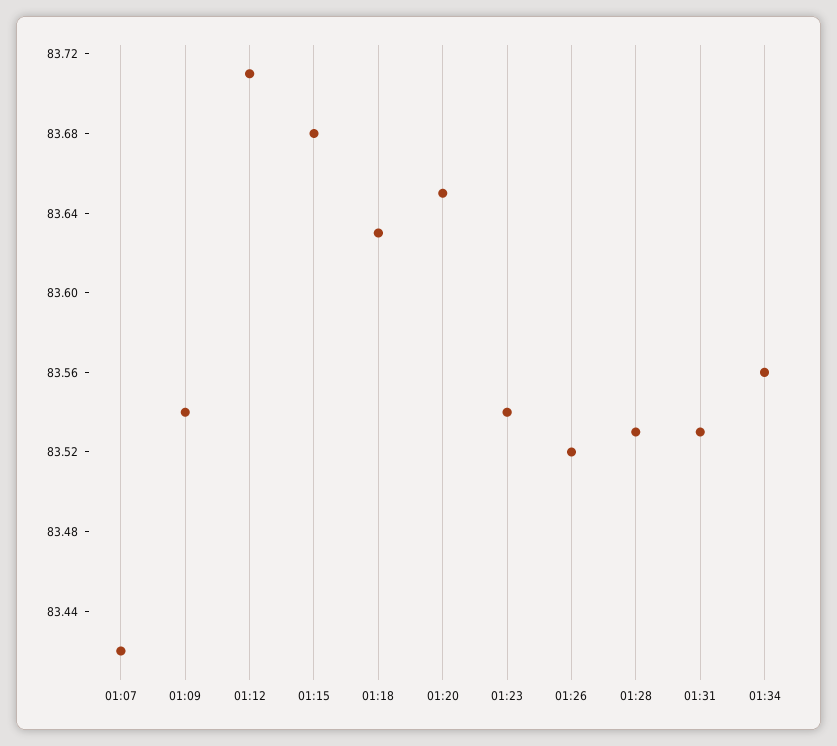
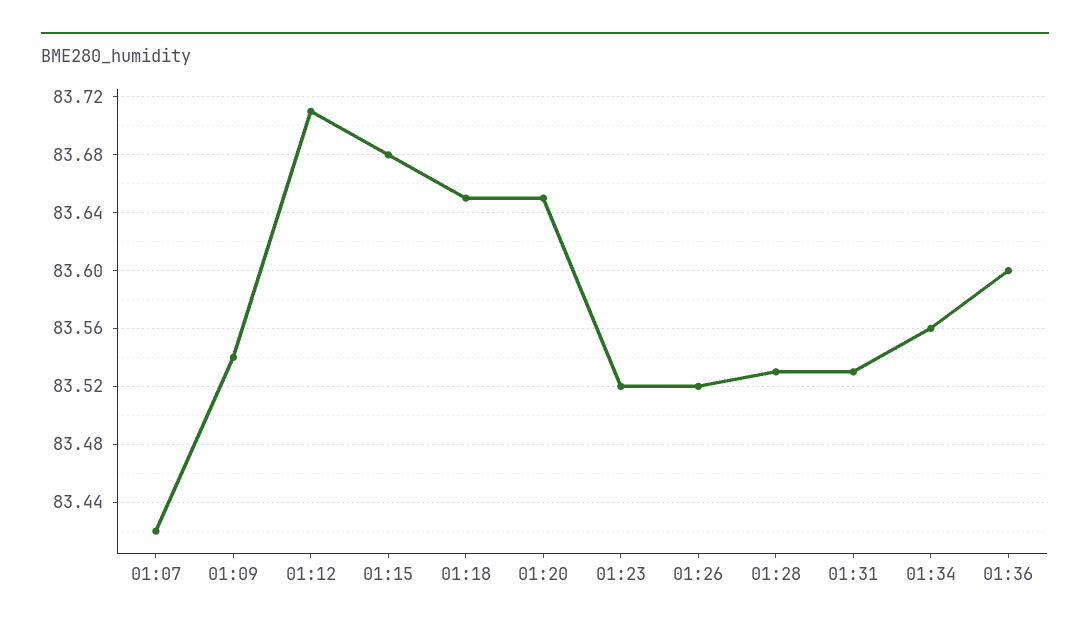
01:18: 83.63 -> 83.65
01:23: 83.54 -> 83.52
01:36: none -> 83.6

